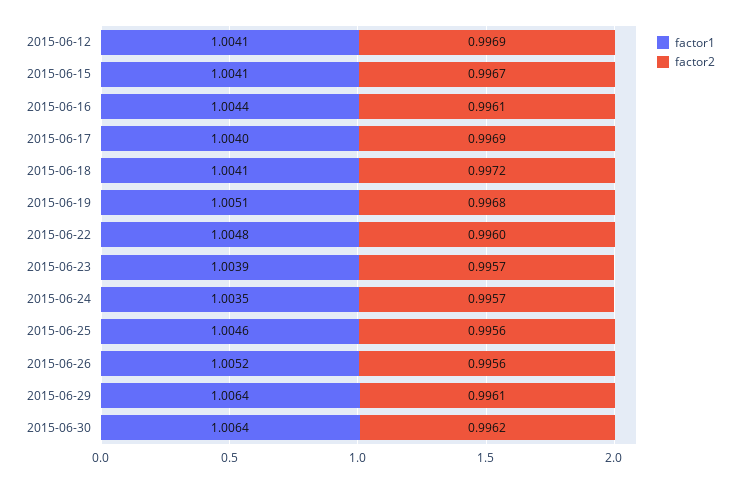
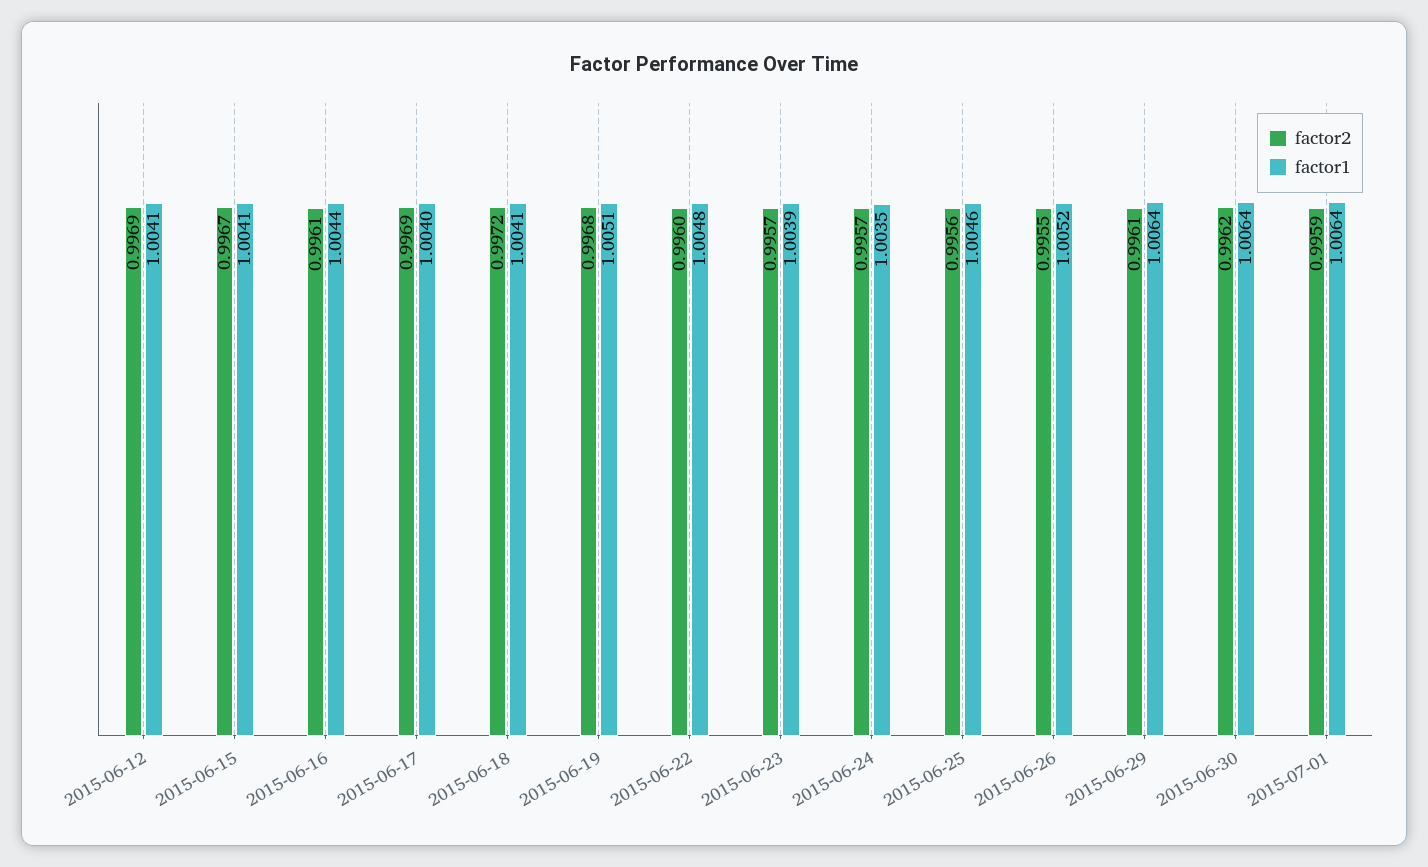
factor2, 2015-06-26: 0.9956 -> 0.9955
factor2, 2015-07-01: none -> 0.9959
factor1, 2015-07-01: none -> 1.0064

